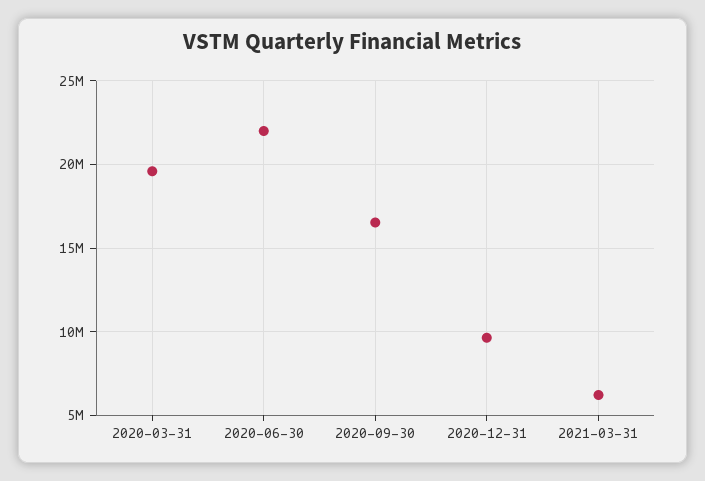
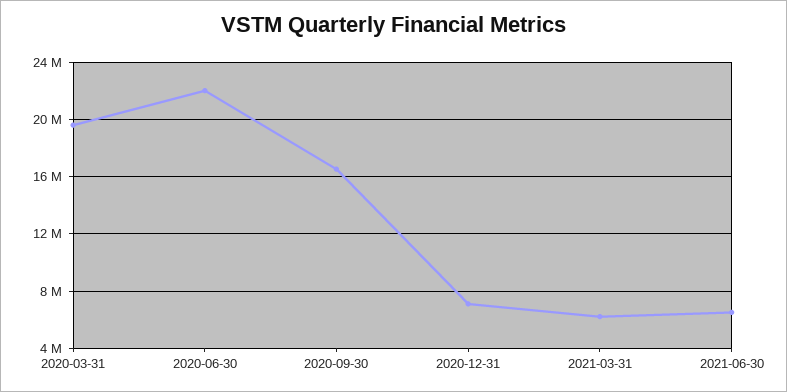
2020-12-31: 9500000 -> 7000000
2021-06-30: none -> 6500000

